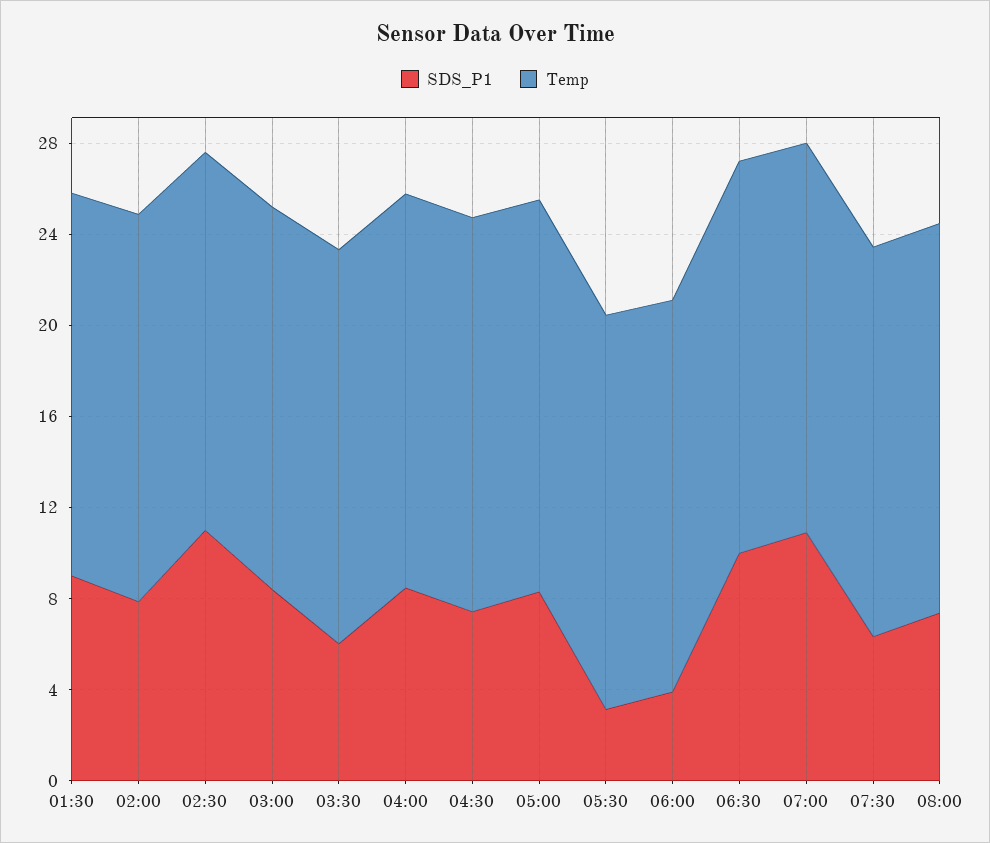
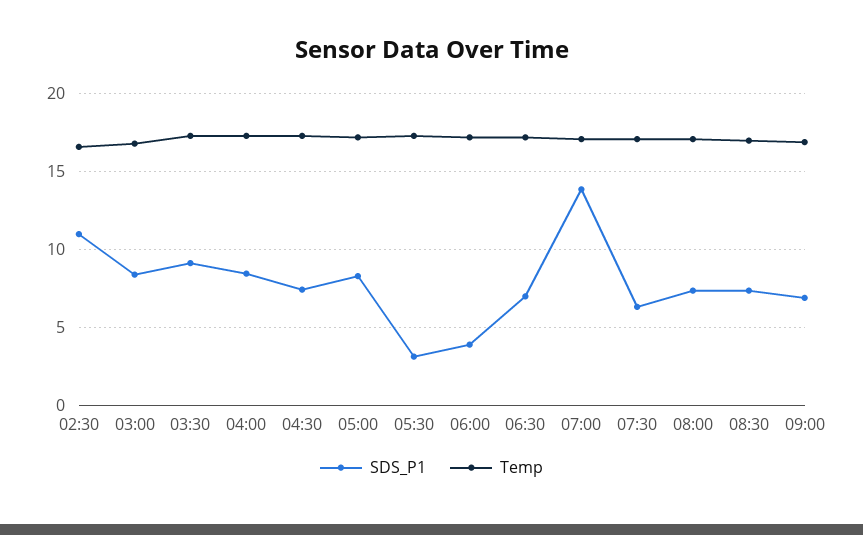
SDS_P1, 01:30: 9 -> none
Temp, 01:30: 17 -> none
SDS_P1, 02:00: 8 -> none
Temp, 02:00: 17 -> none
SDS_P1, 03:30: 6 -> 9
SDS_P1, 06:30: 10 -> 7
SDS_P1, 07:00: 11 -> 14
SDS_P1, 08:30: none -> 7.5
Temp, 08:30: none -> 17
SDS_P1, 09:00: none -> 7
Temp, 09:00: none -> 17

